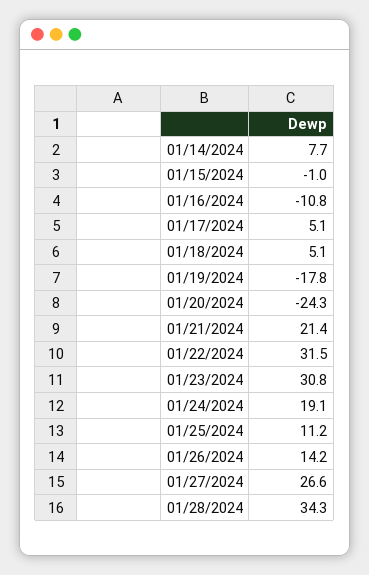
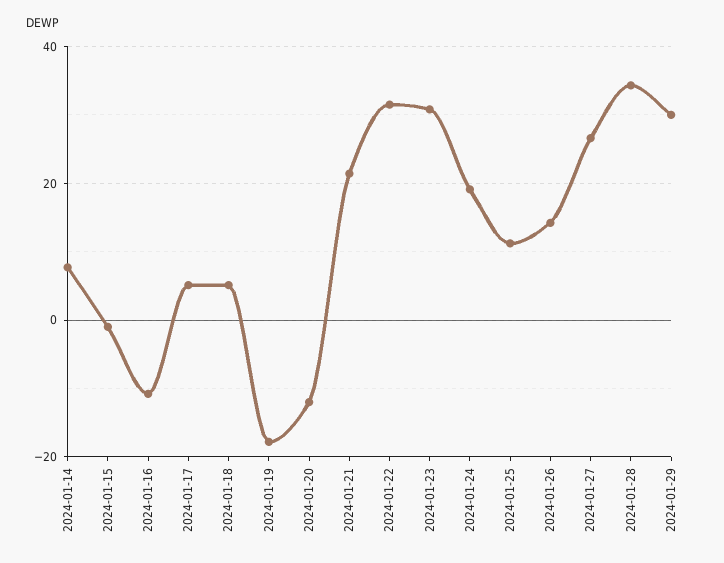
01/20/2024: -24.3 -> -12
2024-01-29: none -> 30

